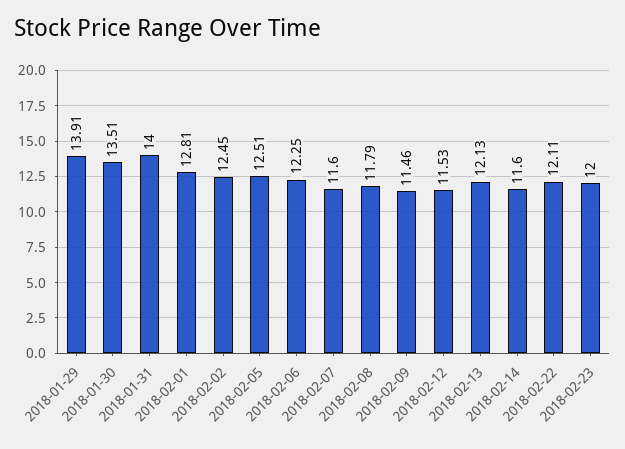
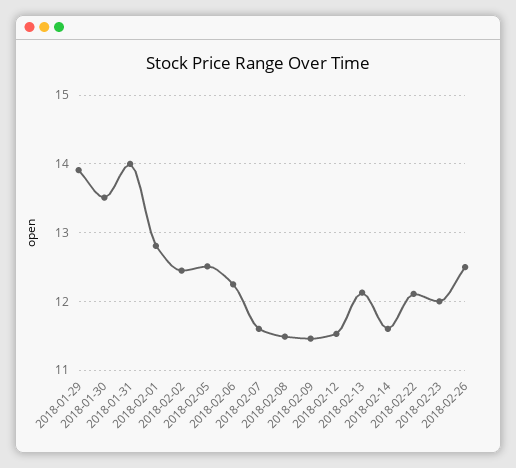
2018-02-08: 11.79 -> 11.5
2018-02-26: none -> 12.5

